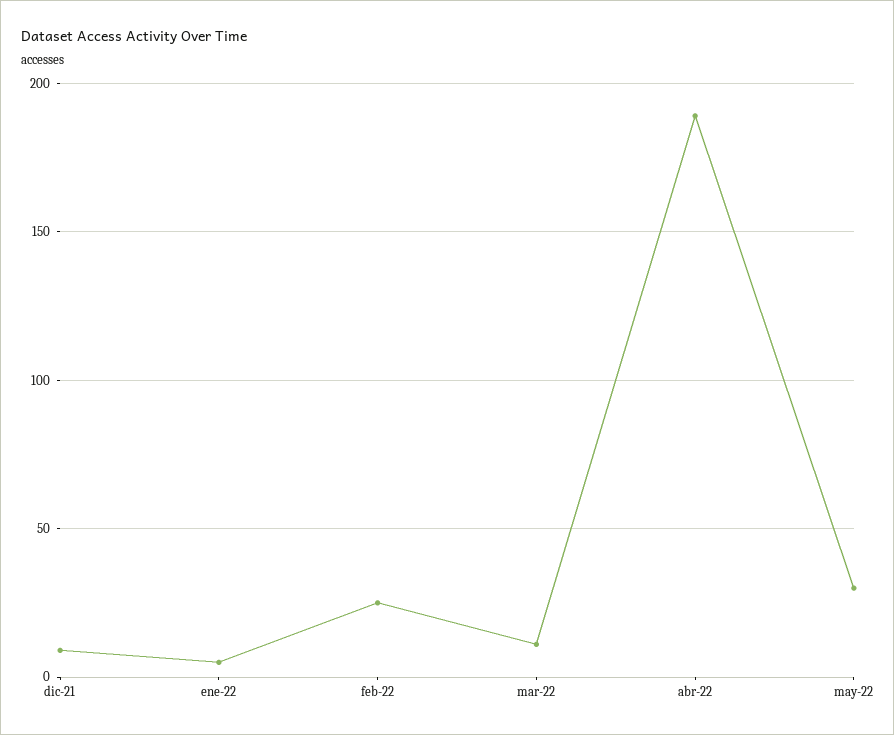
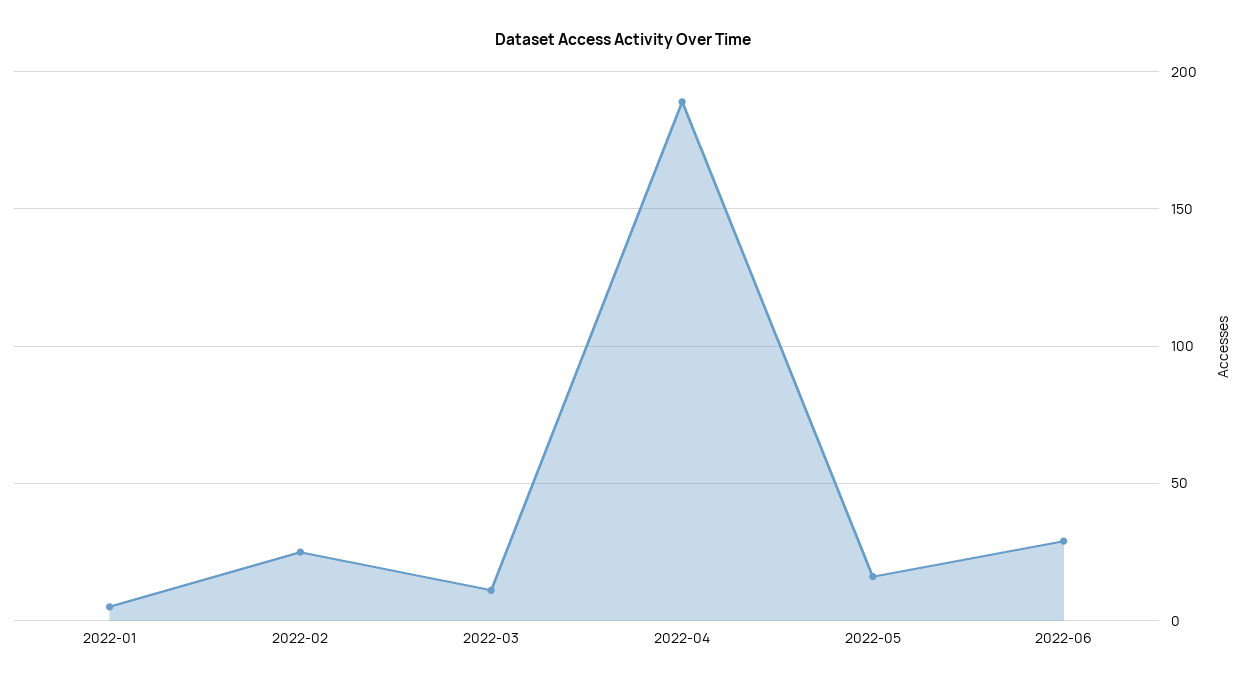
dic-21: 10 -> none
may-22: 30 -> 15
2022-06: none -> 30

